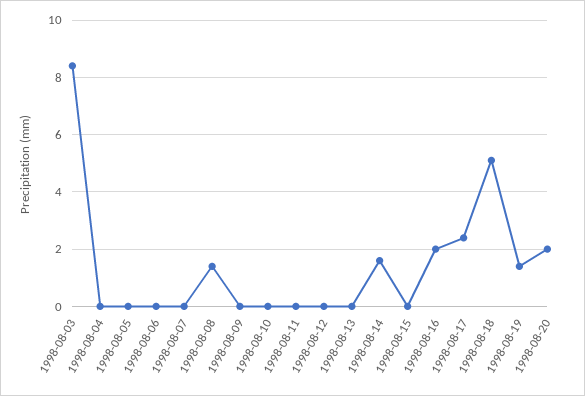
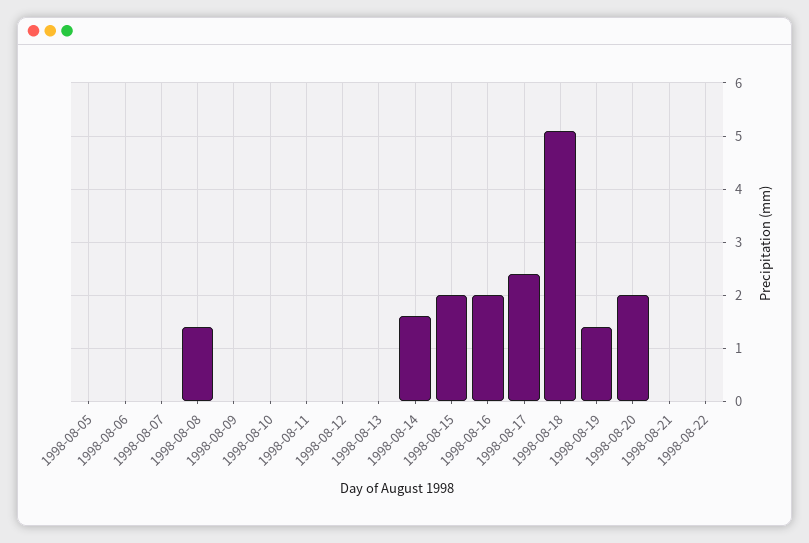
1998-08-03: 8.5 -> none
1998-08-04: 0 -> none
1998-08-15: 0 -> 2
1998-08-21: none -> 0
1998-08-22: none -> 0

